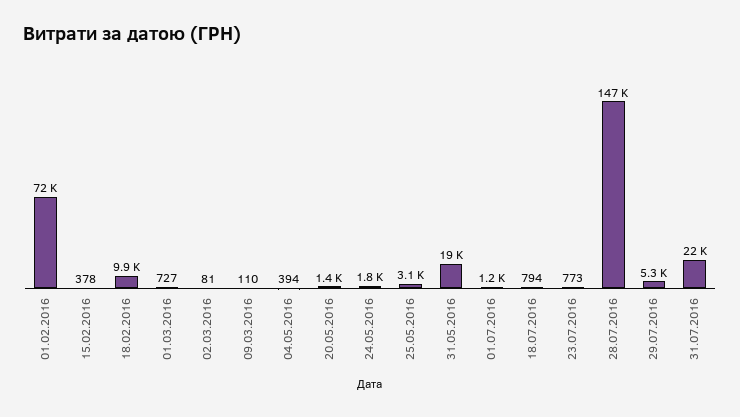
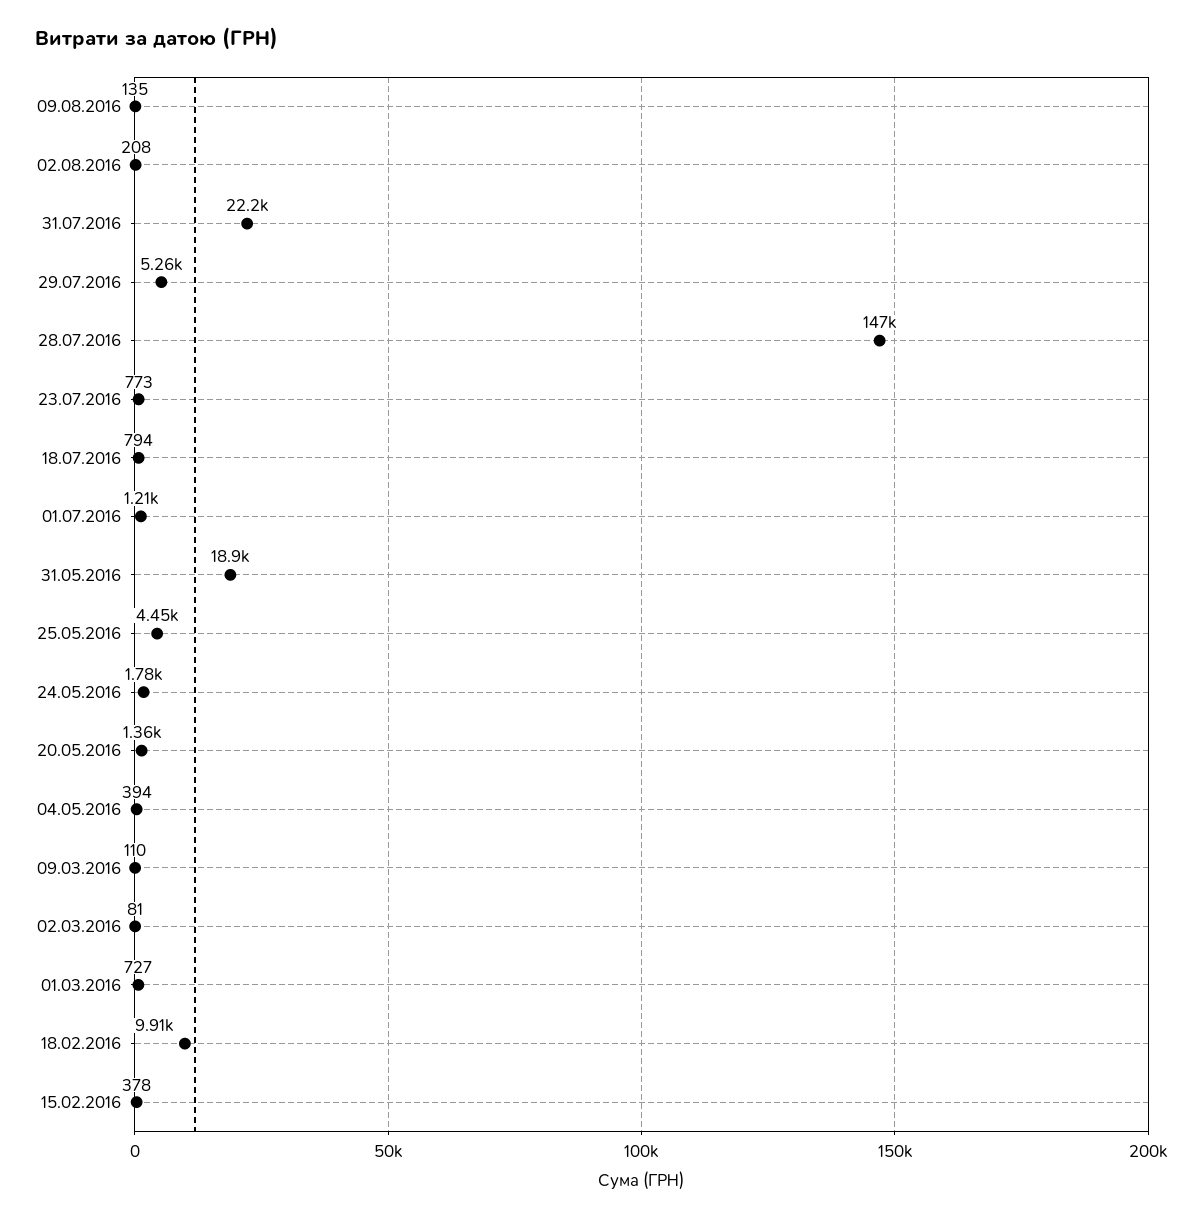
01.02.2016: 72000 -> none
25.05.2016: 3100 -> 4450
09.08.2016: none -> 135
02.08.2016: none -> 208

